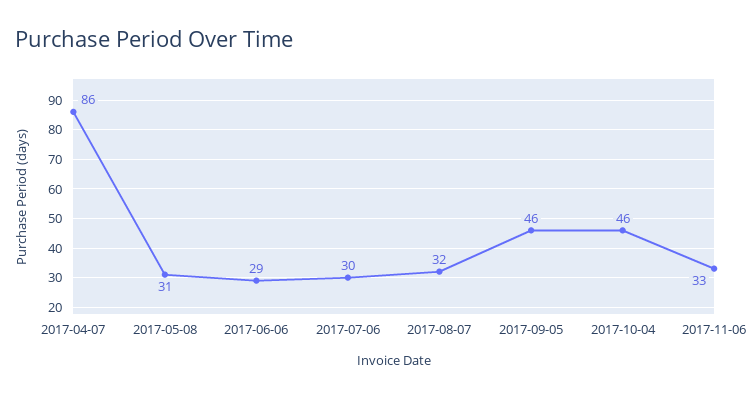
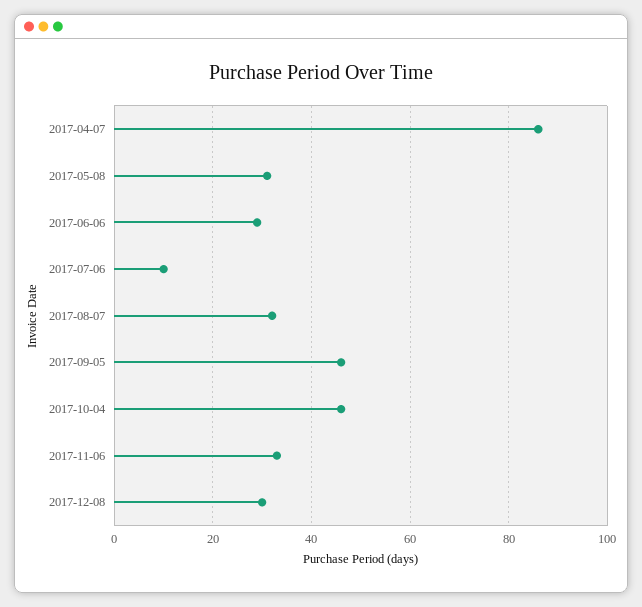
2017-07-06: 30 -> 10
2017-12-08: none -> 30

